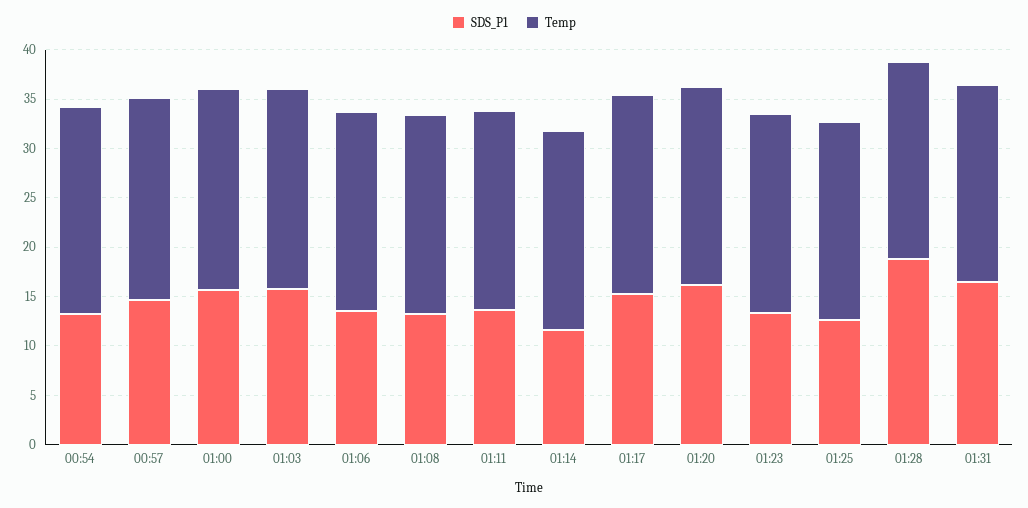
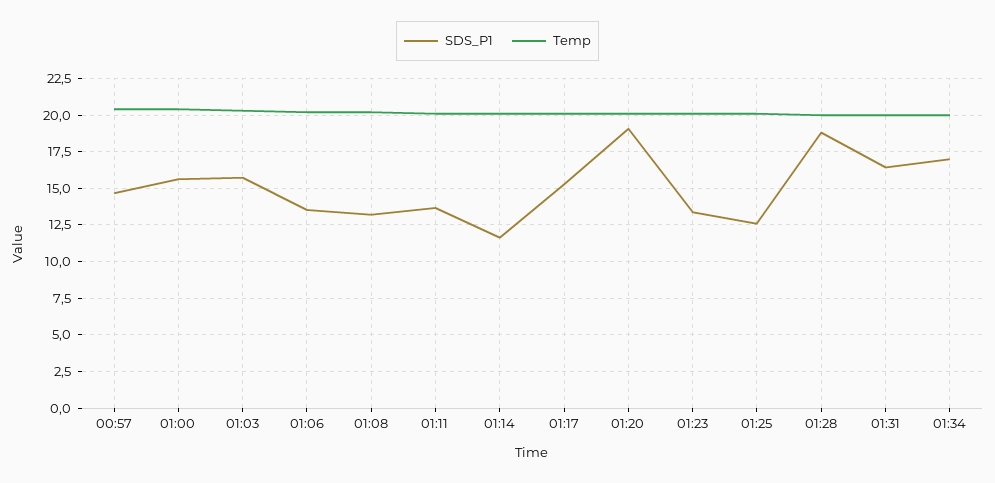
SDS_P1, 00:54: 13 -> none
Temp, 00:54: 21 -> none
SDS_P1, 01:20: 16 -> 19
SDS_P1, 01:34: none -> 17
Temp, 01:34: none -> 20

